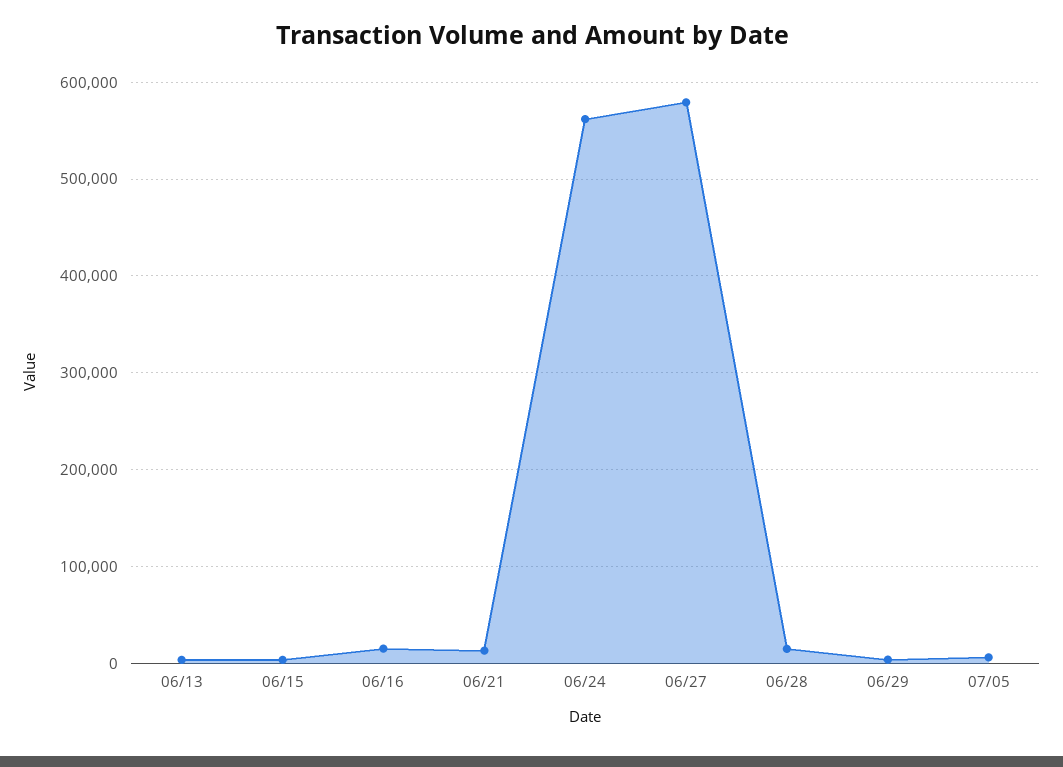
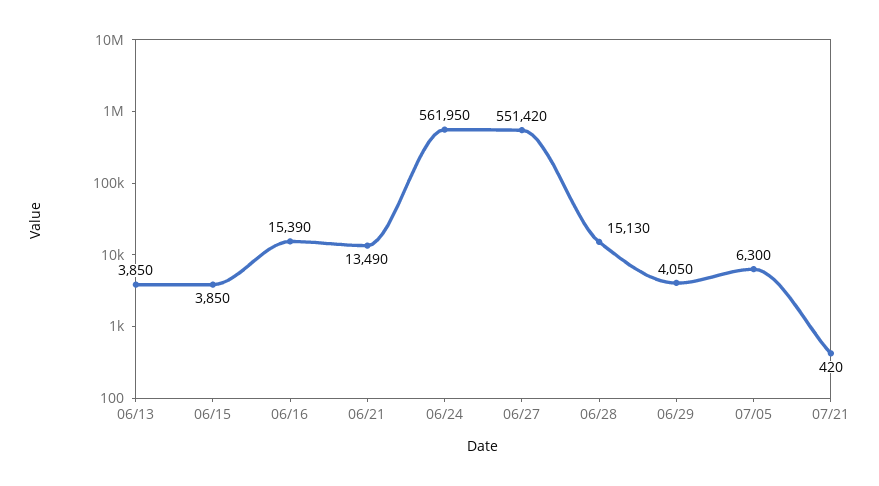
06/27: 580000 -> 551420
07/21: none -> 420

